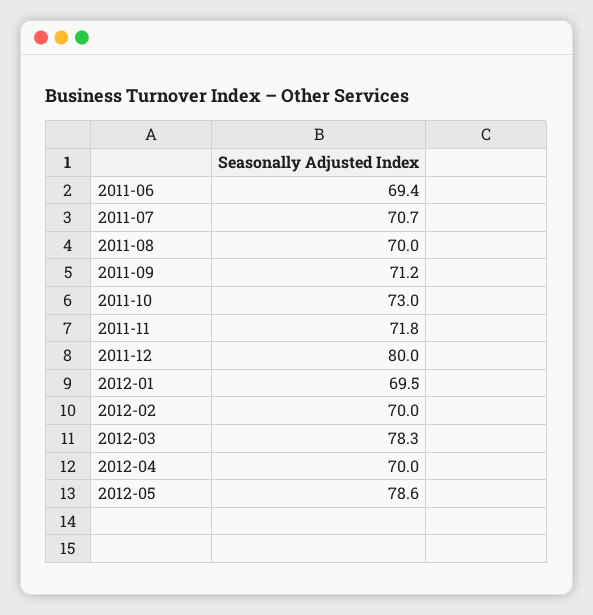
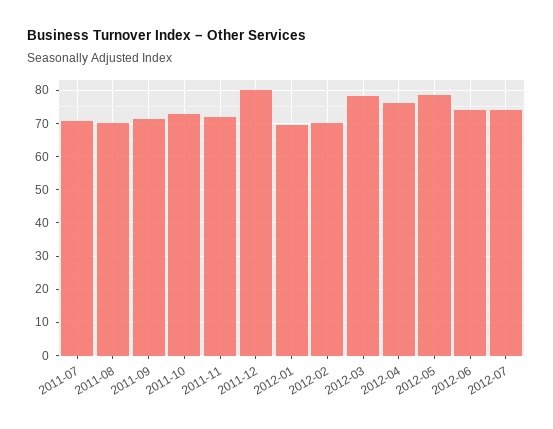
2011-06: 69.4 -> none
2012-04: 70 -> 76
2012-06: none -> 74
2012-07: none -> 74

